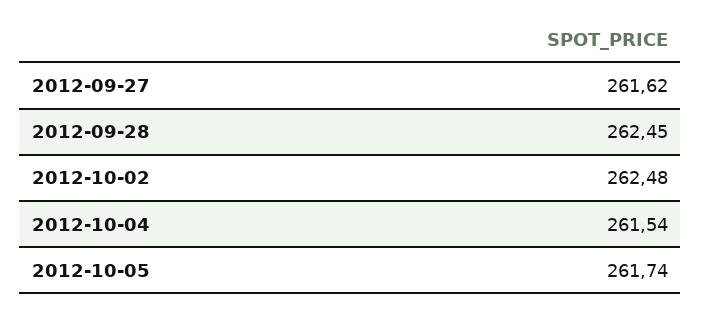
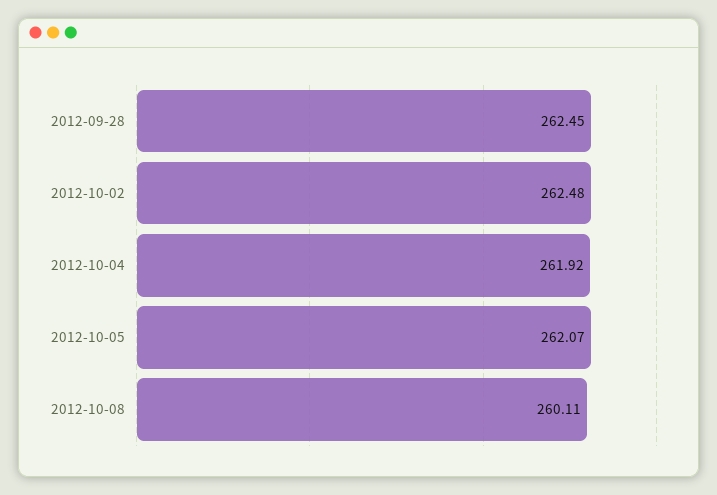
2012-09-27: 261.62 -> none
2012-10-04: 261.54 -> 261.92
2012-10-05: 261.74 -> 262.07
2012-10-08: none -> 260.11

